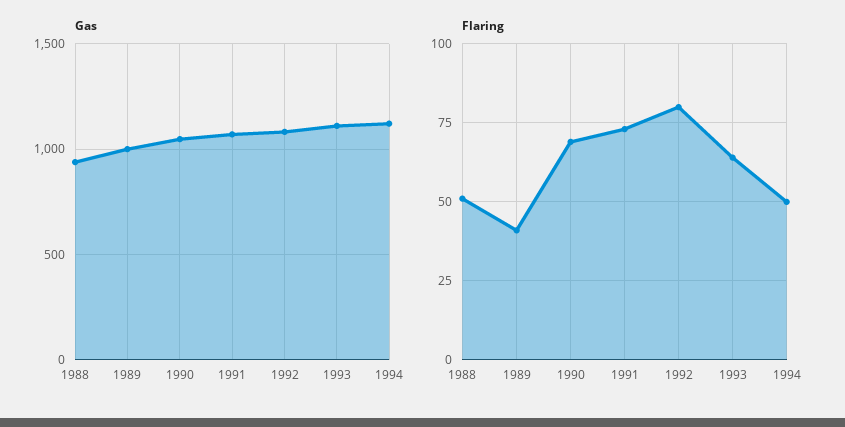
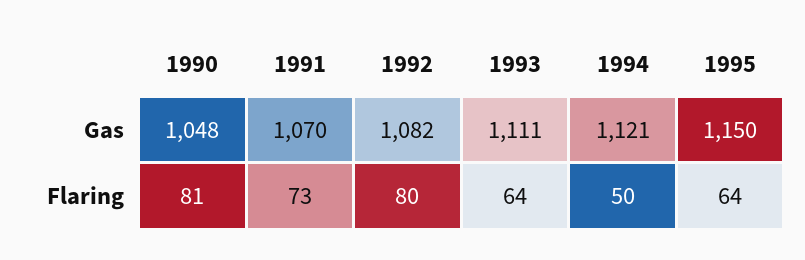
Gas, 1988: 950 -> none
Gas, 1989: 1000 -> none
Flaring, 1988: 50 -> none
Flaring, 1989: 40 -> none
Flaring, 1990: 70 -> 81
Gas, 1995: none -> 1150
Flaring, 1995: none -> 64

